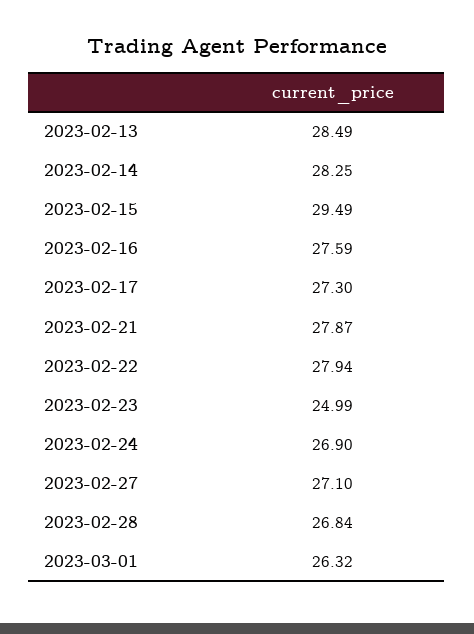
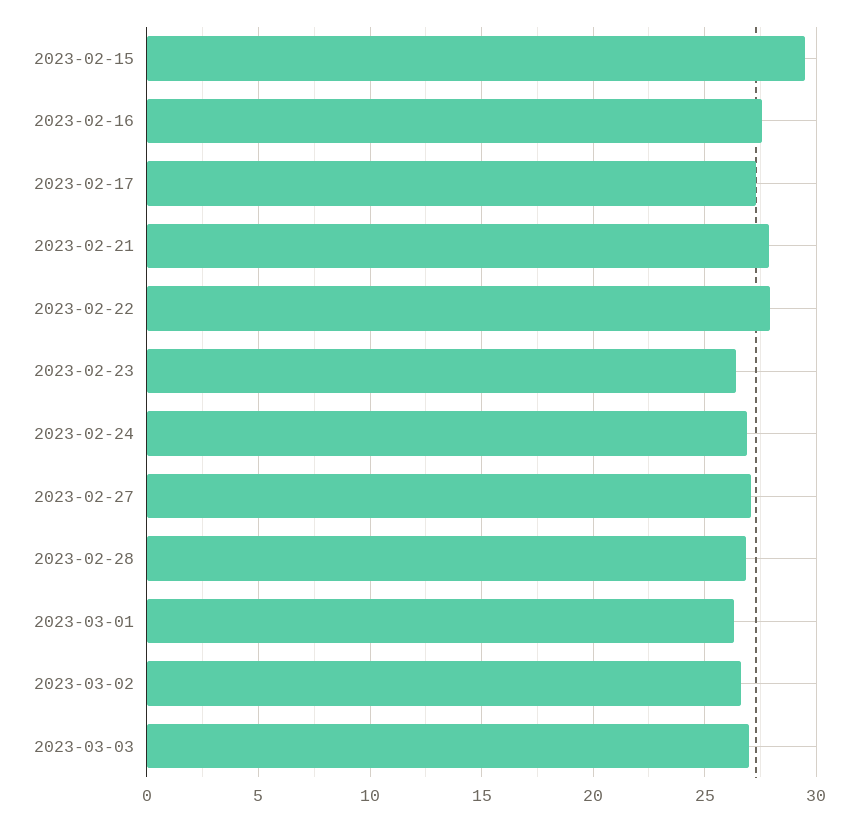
2023-02-13: 28.49 -> none
2023-02-14: 28.25 -> none
2023-02-23: 24.99 -> 26.5
2023-03-02: none -> 26.5
2023-03-03: none -> 27

